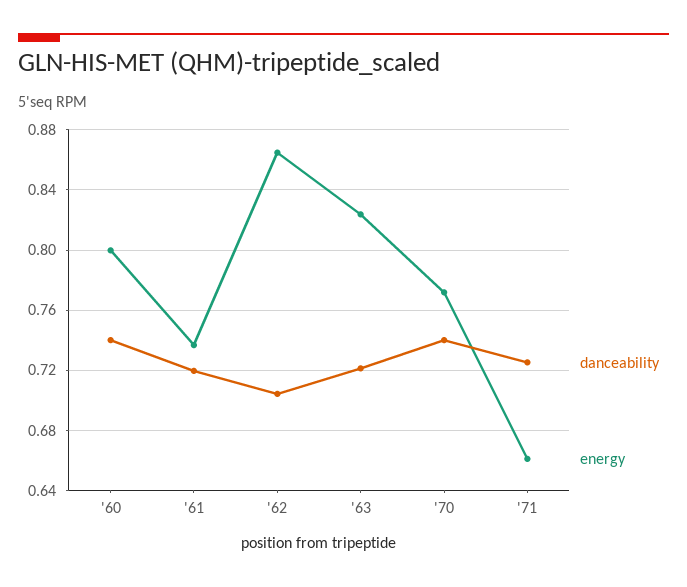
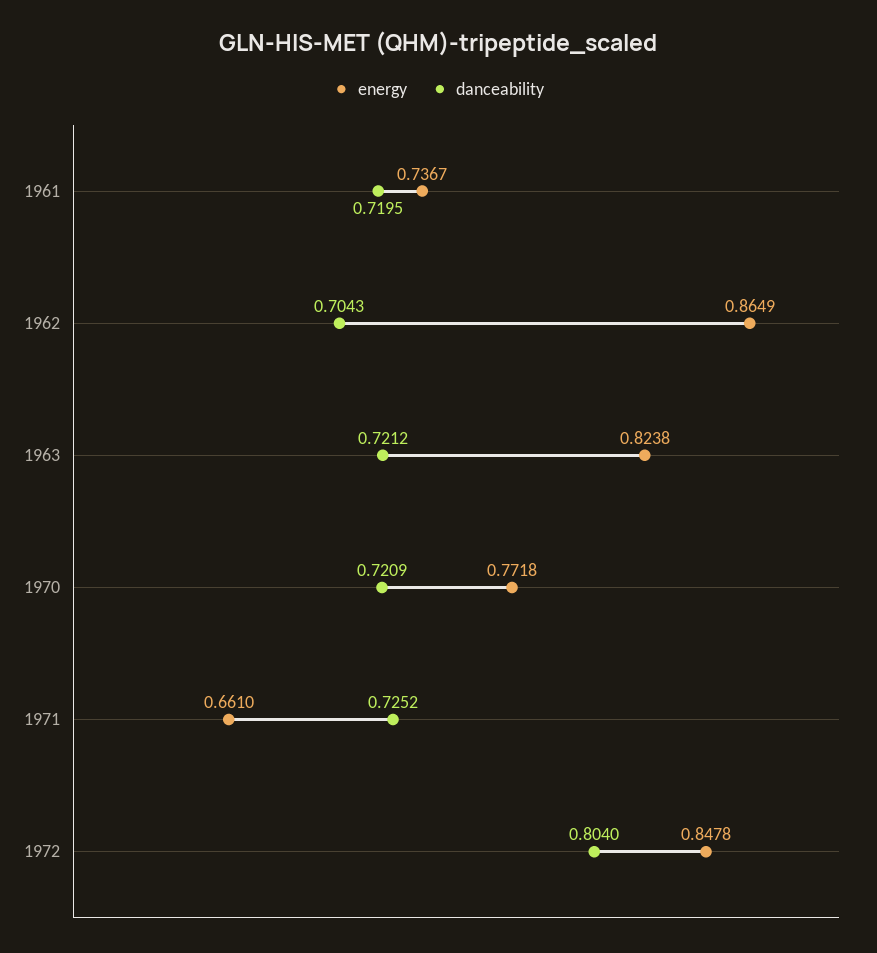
danceability, '60: 0.74 -> none
energy, '60: 0.8 -> none
danceability, '70: 0.74 -> 0.7209
energy, 1972: none -> 0.8478
danceability, 1972: none -> 0.804

